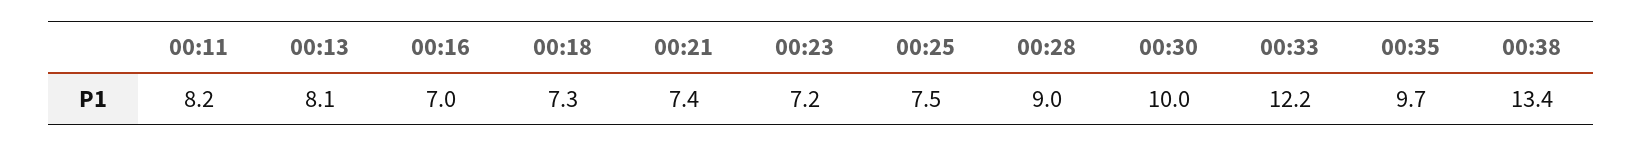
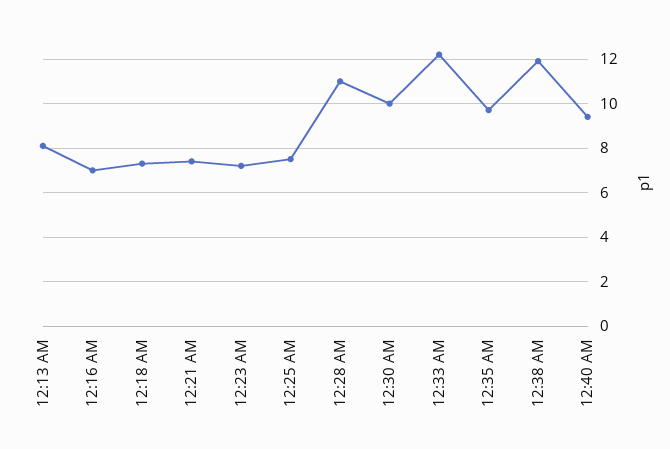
00:11: 8.2 -> none
00:28: 9 -> 11
00:38: 13.4 -> 12
12:40 AM: none -> 9.5

